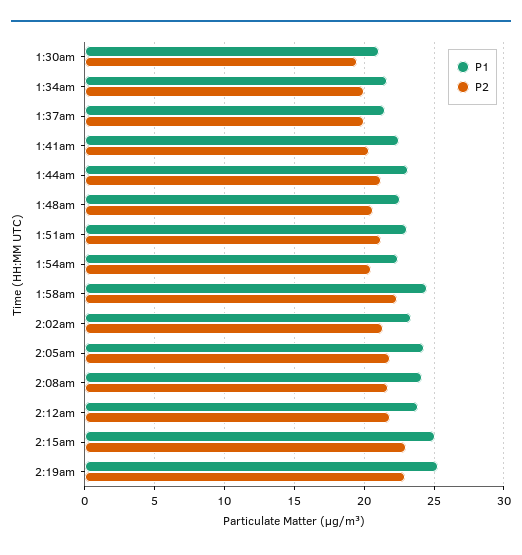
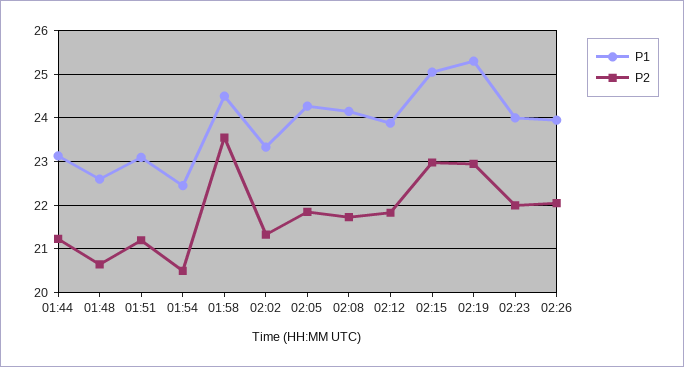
P1, 1:30am: 21 -> none
P2, 1:30am: 19.5 -> none
P1, 1:34am: 21.5 -> none
P2, 1:34am: 20 -> none
P1, 1:37am: 21.5 -> none
P2, 1:37am: 20 -> none
P1, 1:41am: 22.5 -> none
P2, 1:41am: 20.5 -> none
P2, 1:58am: 22.5 -> 23.6
P1, 02:23: none -> 24
P2, 02:23: none -> 22
P1, 02:26: none -> 24
P2, 02:26: none -> 22

